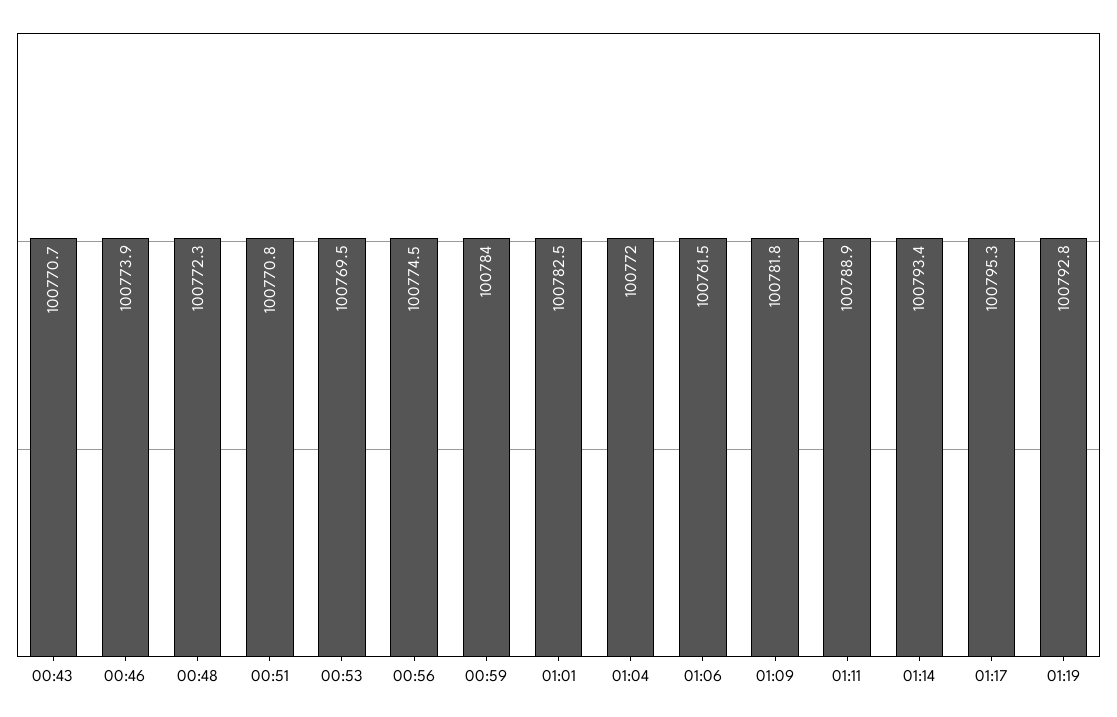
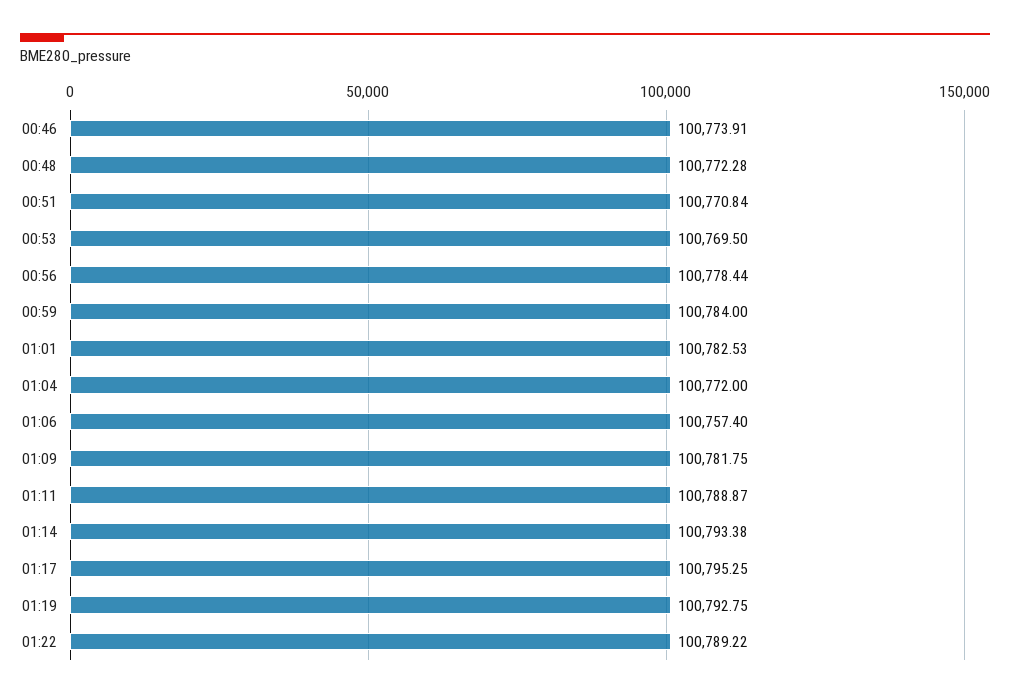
00:43: 100770.7 -> none
00:56: 100774.5 -> 100778.44
01:06: 100761.5 -> 100757.4
01:22: none -> 100789.22

